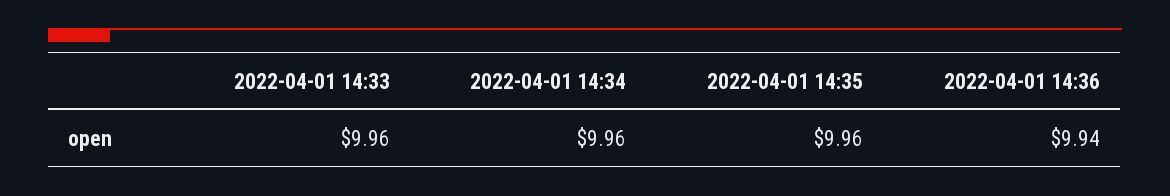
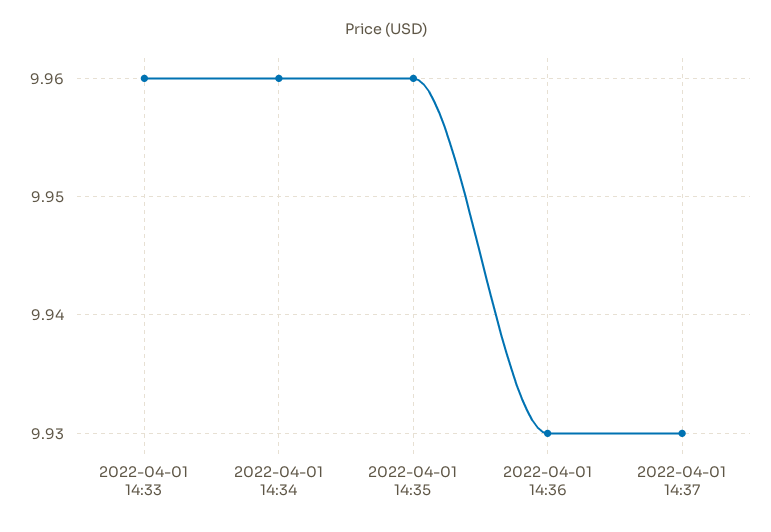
2022-04-01 14:36: 9.94 -> 9.93
2022-04-01 14:37: none -> 9.93

